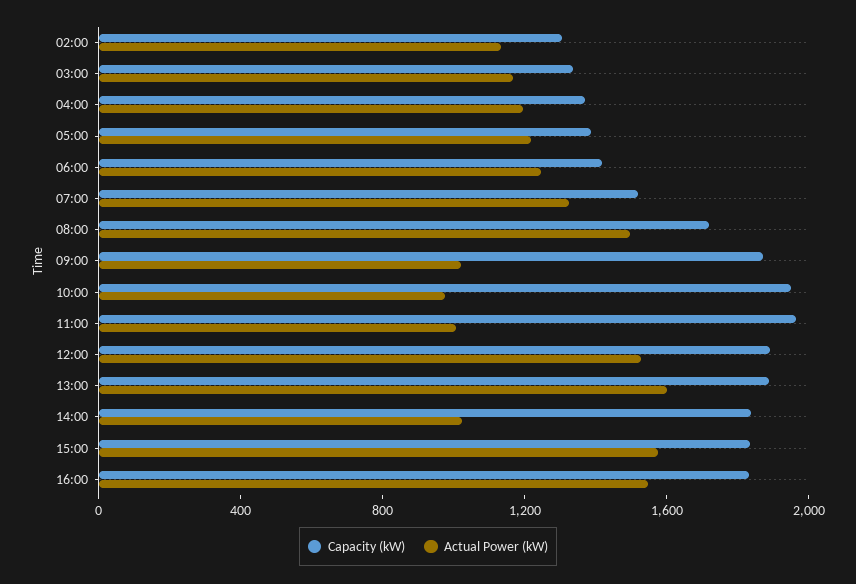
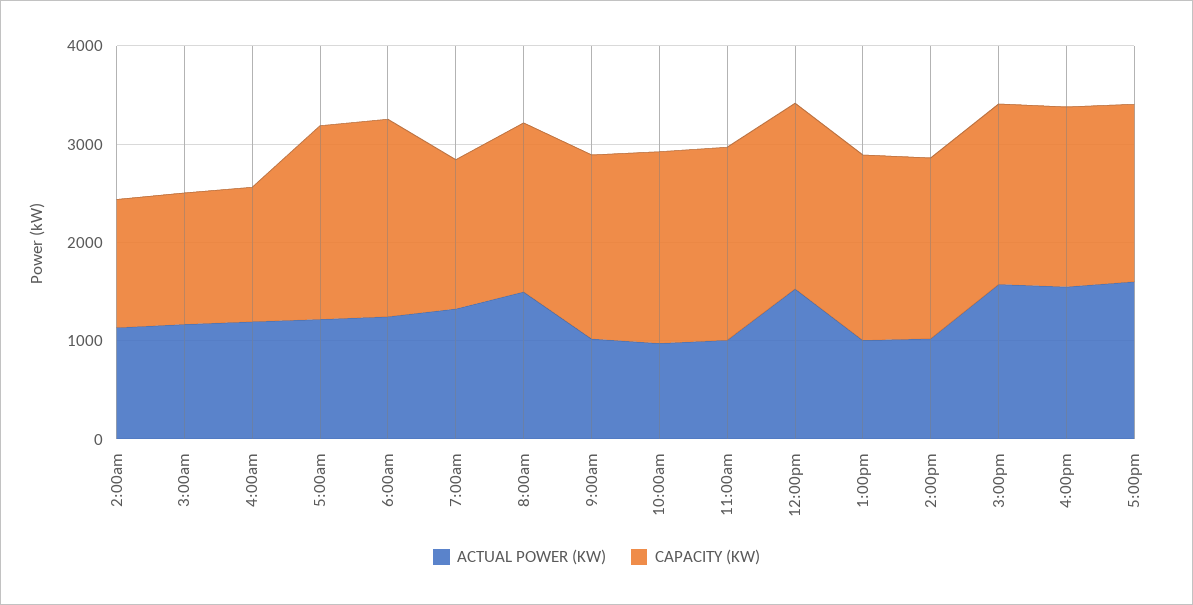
Capacity (kW), 05:00: 1400 -> 2000
Capacity (kW), 06:00: 1400 -> 2000
Actual Power (kW), 13:00: 1600 -> 1000
Actual Power (kW), 5:00pm: none -> 1600
Capacity (kW), 5:00pm: none -> 1800

